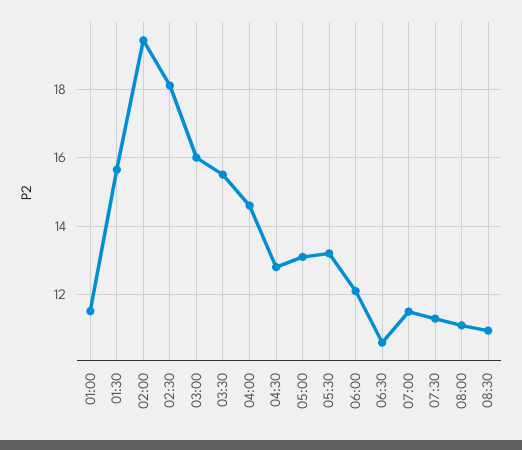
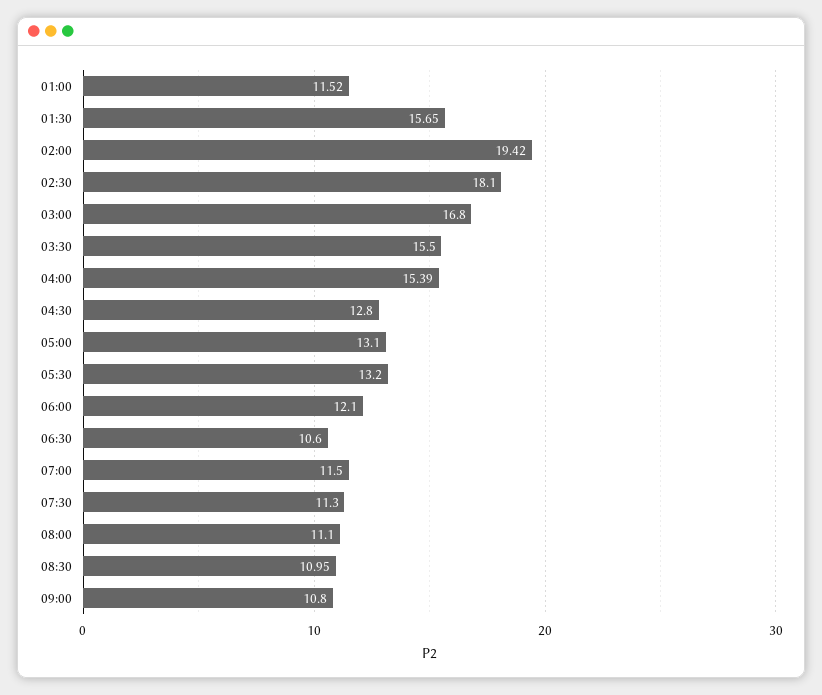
03:00: 16 -> 16.8
04:00: 14.6 -> 15.39
09:00: none -> 10.8

